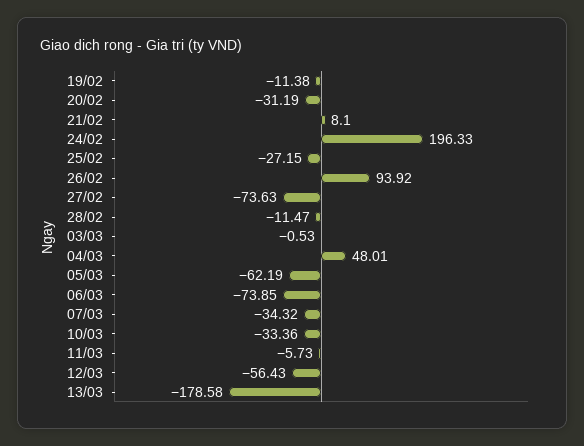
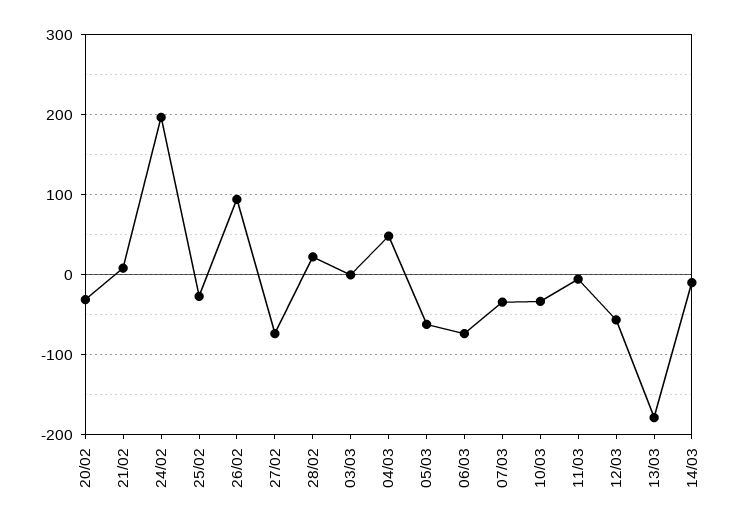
19/02: -11.38 -> none
28/02: -11.47 -> 20
14/03: none -> -10

